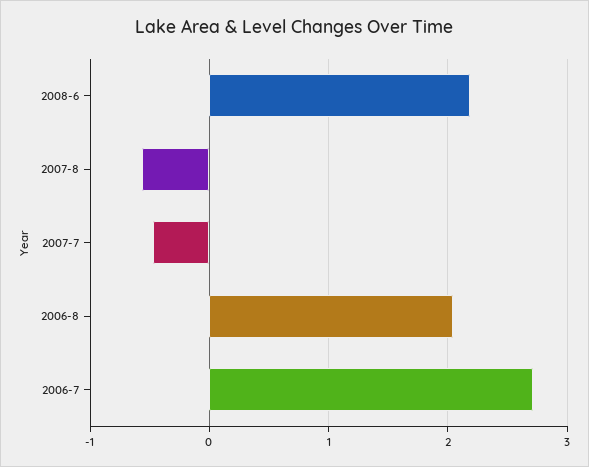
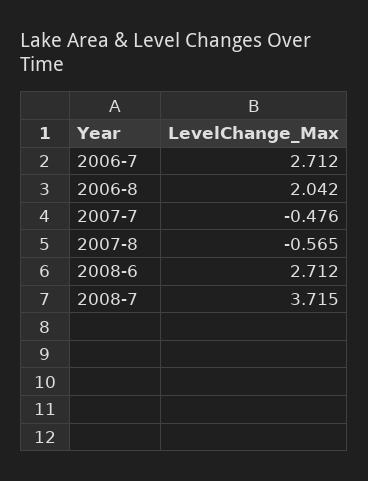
2008-6: 2.2 -> 2.712
2008-7: none -> 3.715

